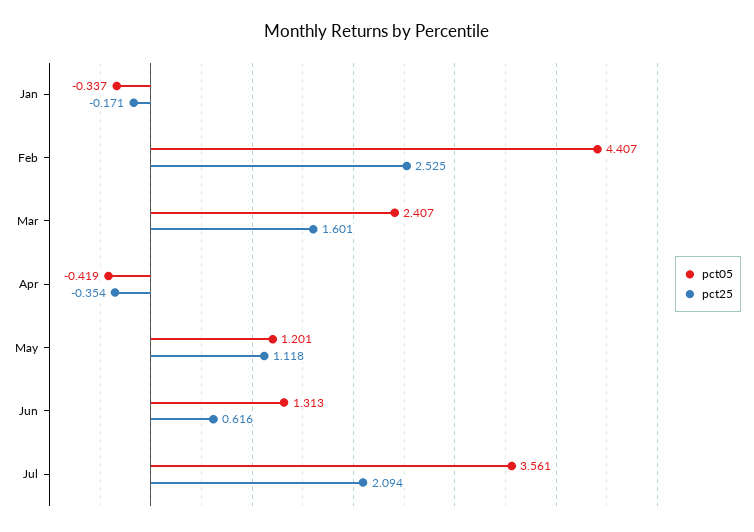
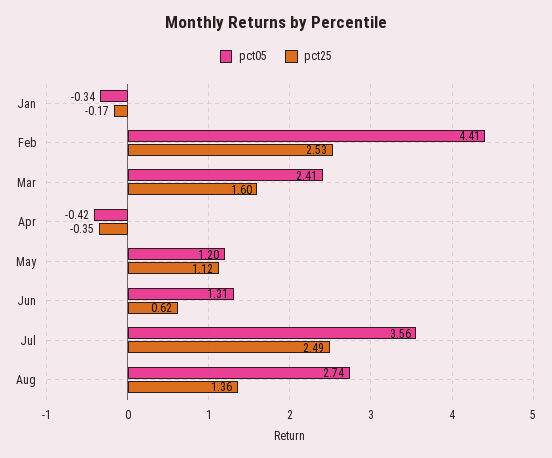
pct25, Jul: 2.094 -> 2.49
pct05, Aug: none -> 2.74
pct25, Aug: none -> 1.36

